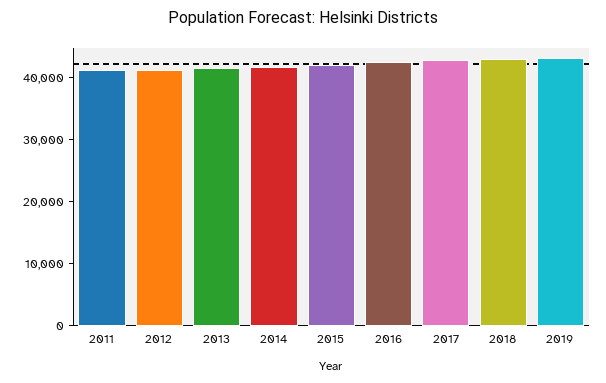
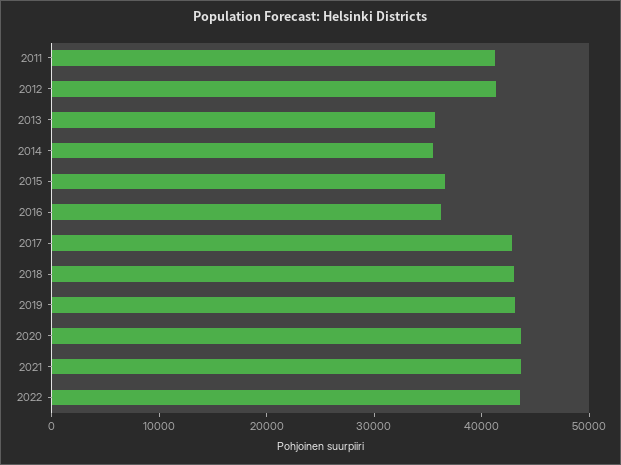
2013: 42000 -> 36000
2014: 42000 -> 36000
2015: 42000 -> 36000
2016: 42000 -> 36000
2020: none -> 44000
2021: none -> 44000
2022: none -> 44000

